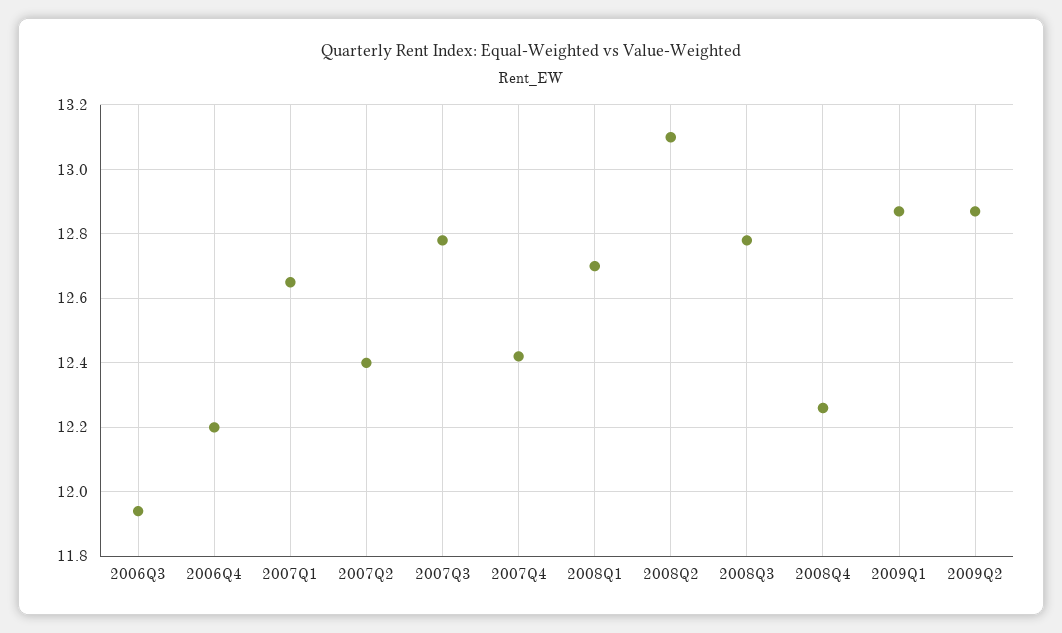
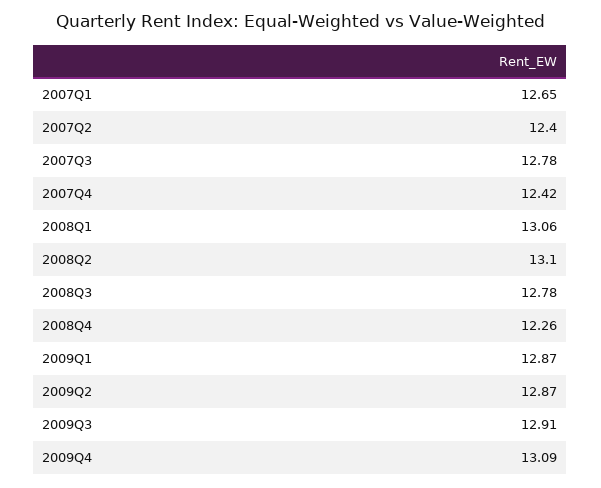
2006Q3: 11.95 -> none
2006Q4: 12.2 -> none
2008Q1: 12.7 -> 13.06
2009Q3: none -> 12.91
2009Q4: none -> 13.09

